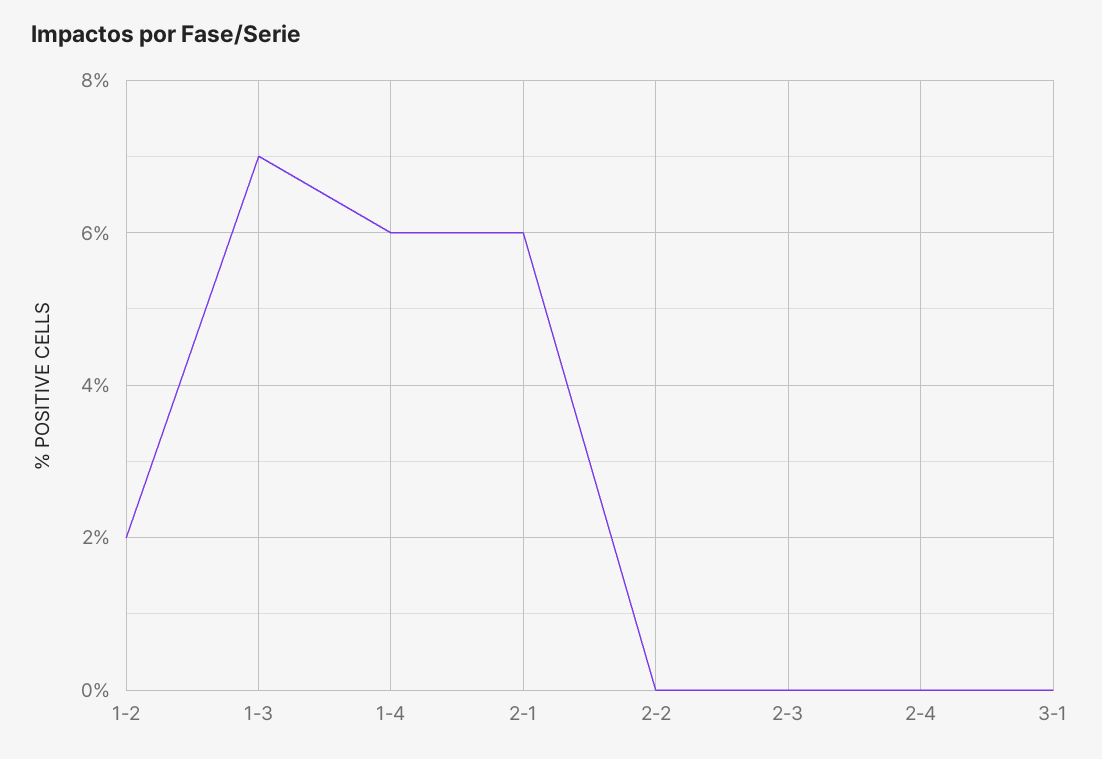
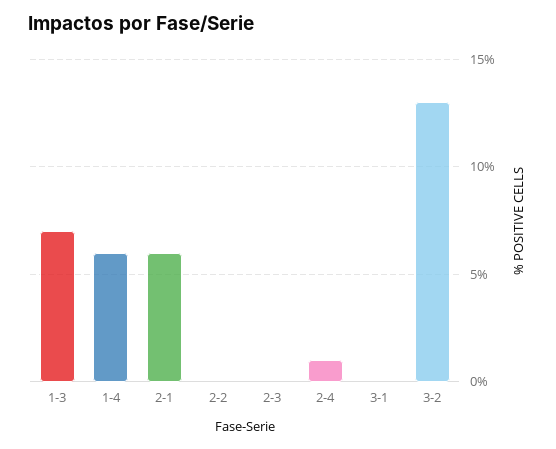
1-2: 2 -> none
2-4: 0 -> 1
3-2: none -> 13

